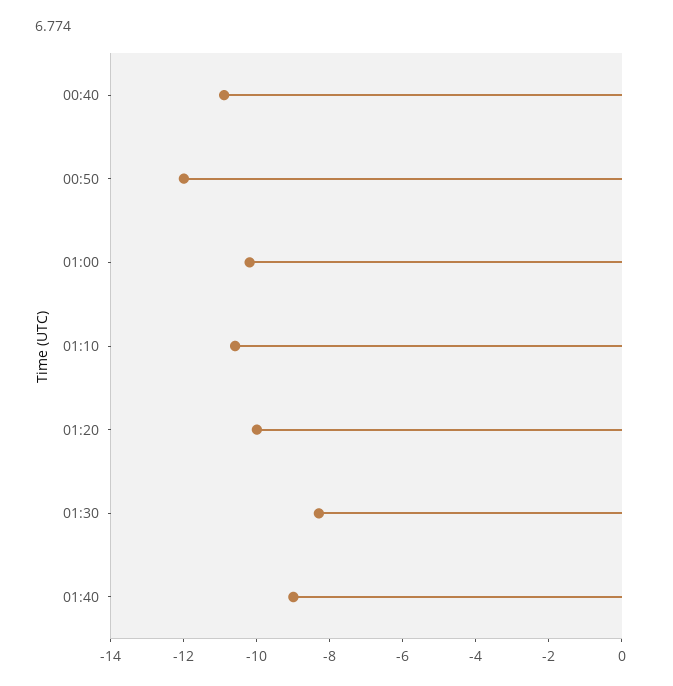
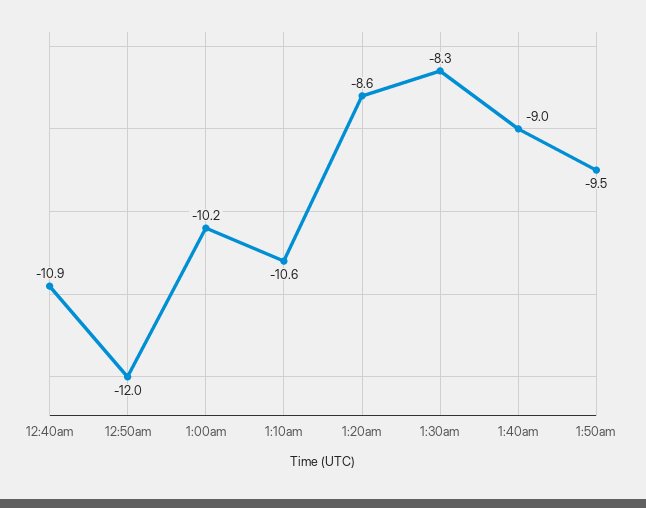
01:20: -10 -> -8.6
1:50am: none -> -9.5

